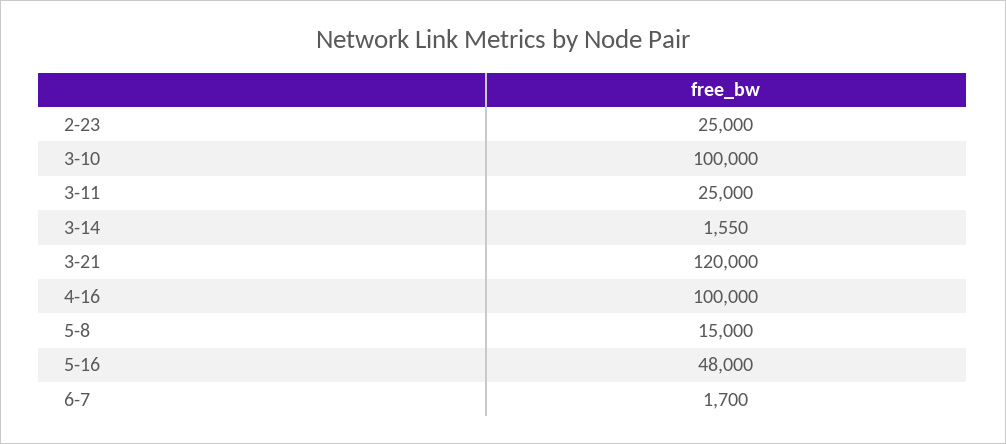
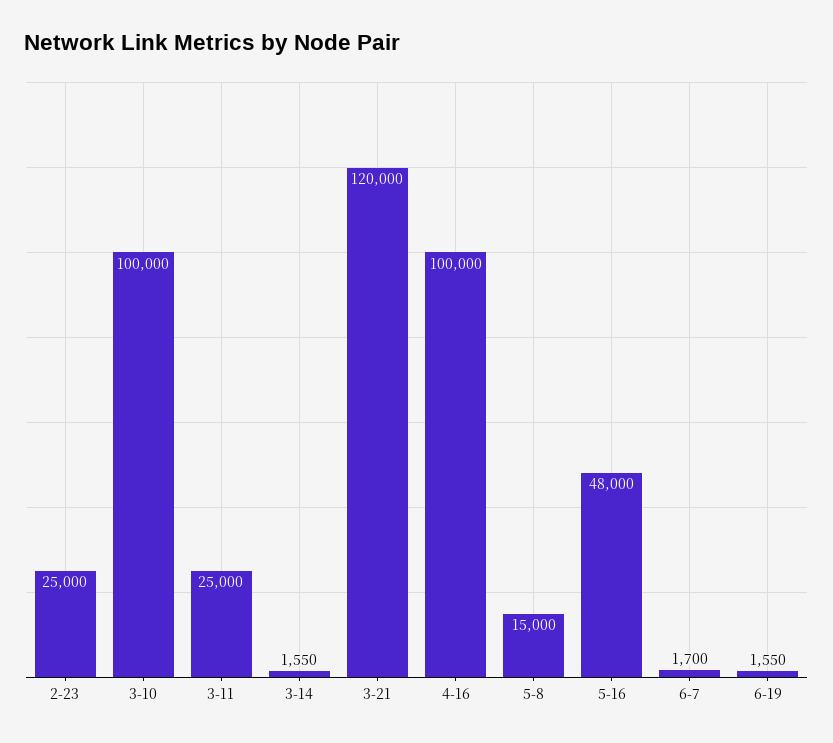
6-19: none -> 1550

